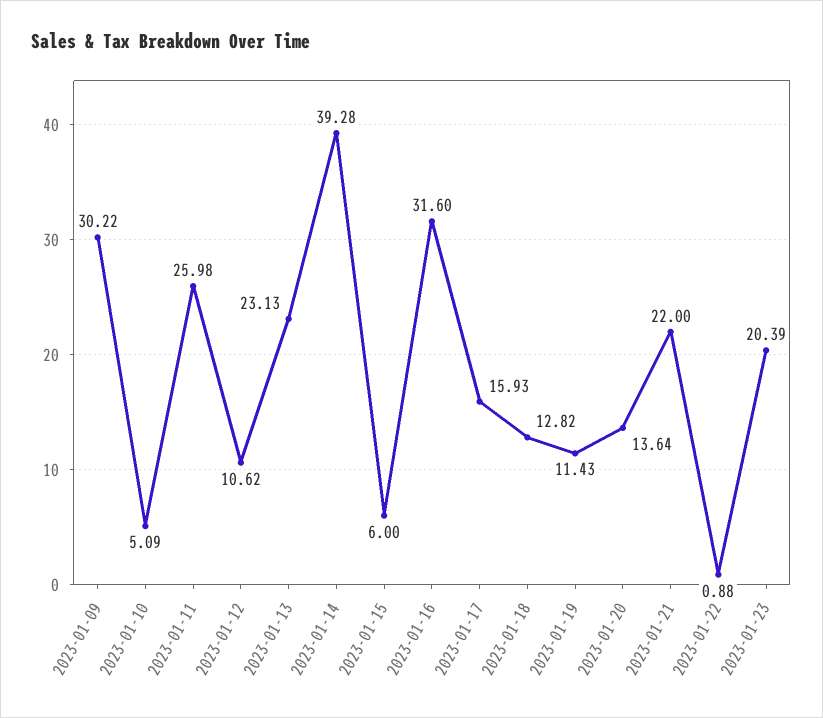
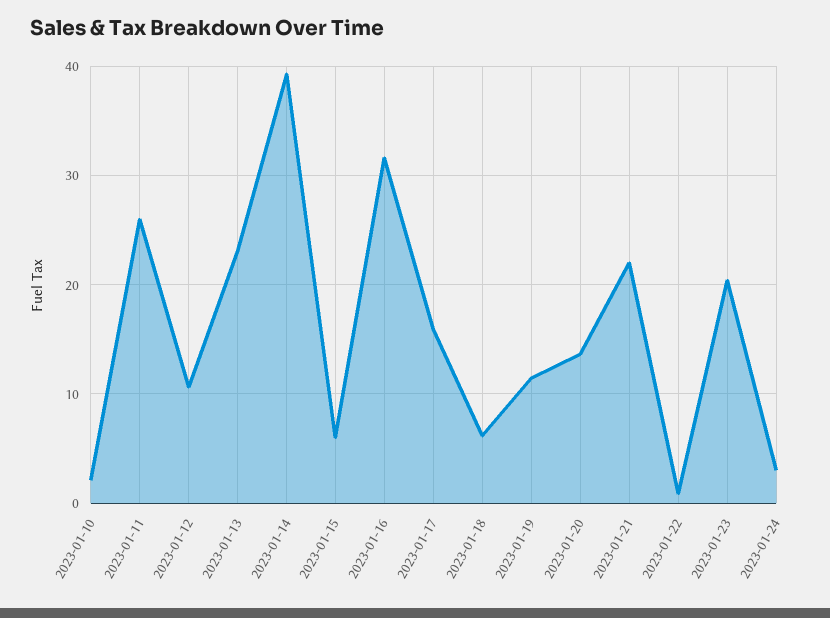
2023-01-09: 30.22 -> none
2023-01-10: 5.09 -> 2
2023-01-18: 12.82 -> 6
2023-01-24: none -> 3

